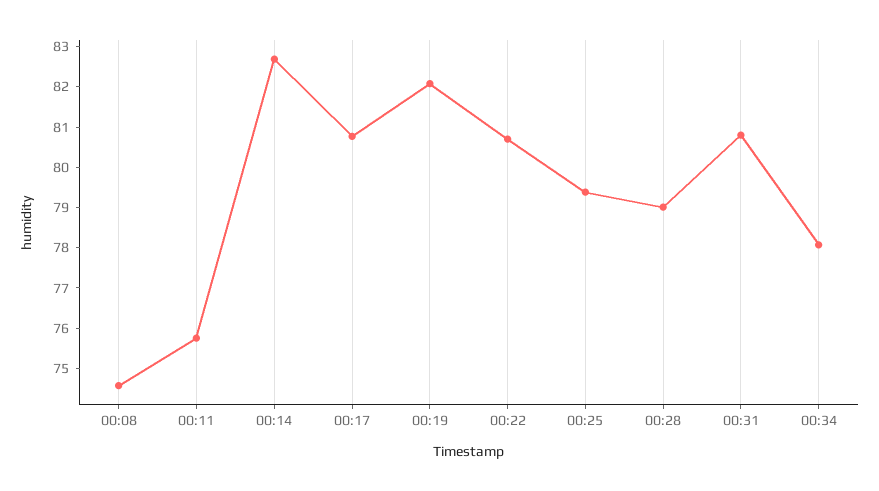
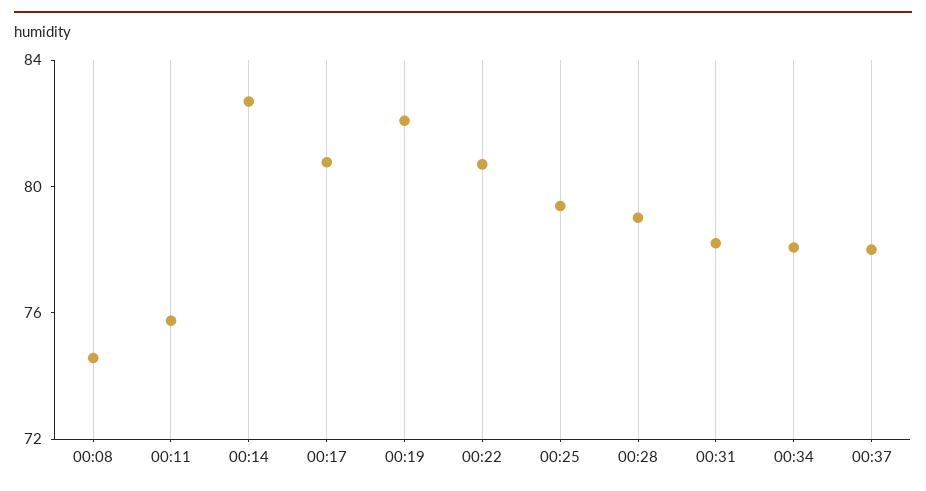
00:31: 80.8 -> 78
00:37: none -> 78

